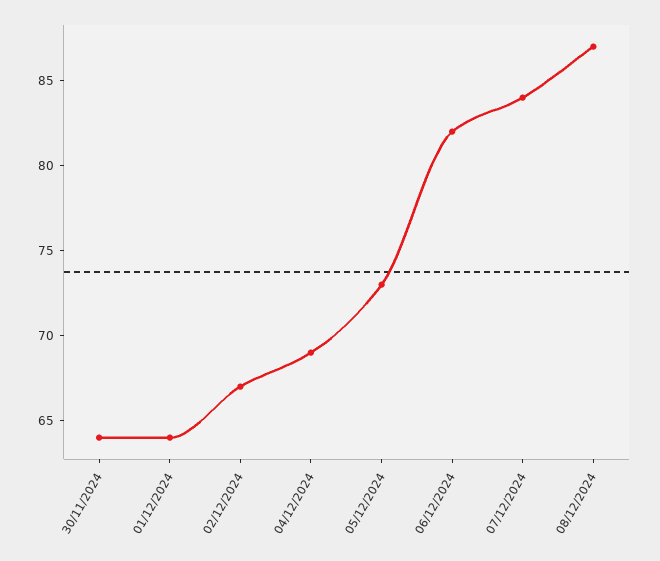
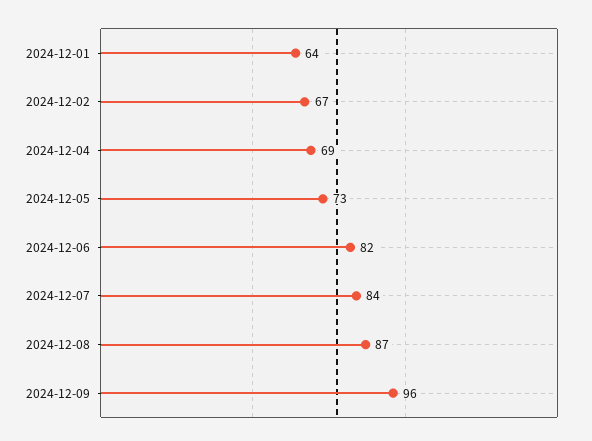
30/11/2024: 64 -> none
2024-12-09: none -> 96

